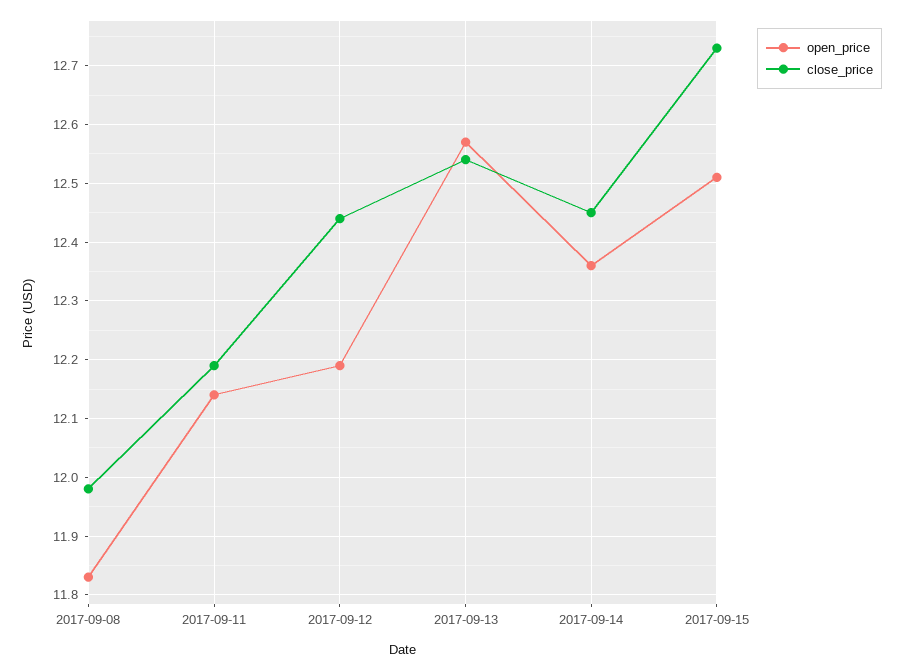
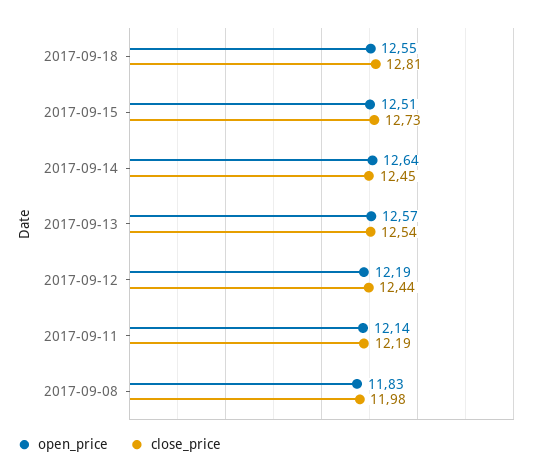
open_price, 2017-09-14: 12.35 -> 12.64
open_price, 2017-09-18: none -> 12.55
close_price, 2017-09-18: none -> 12.81

